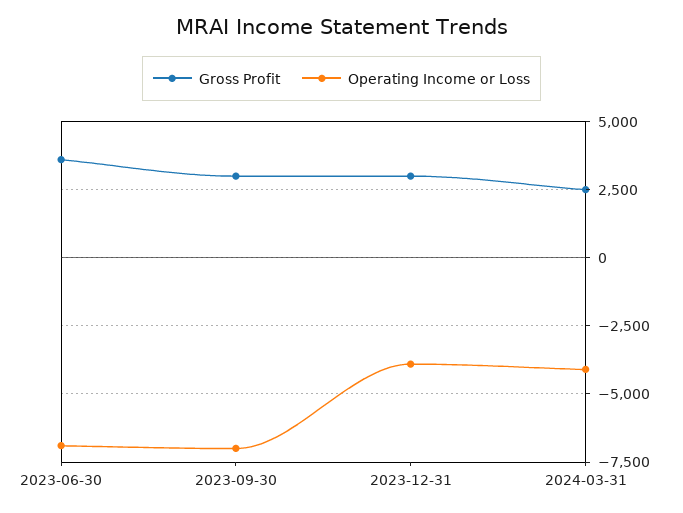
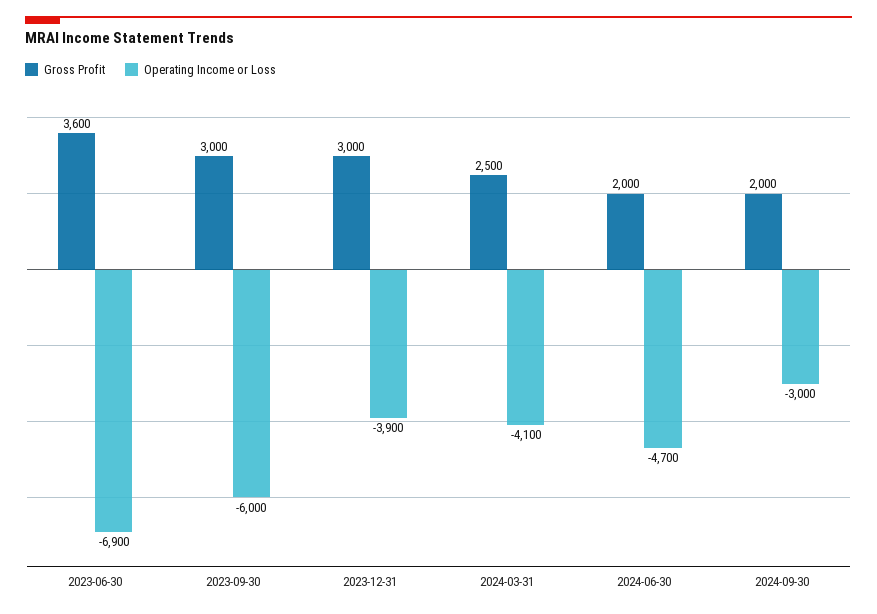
Operating Income or Loss, 2023-09-30: -7000 -> -6000
Gross Profit, 2024-06-30: none -> 2000
Operating Income or Loss, 2024-06-30: none -> -4700
Gross Profit, 2024-09-30: none -> 2000
Operating Income or Loss, 2024-09-30: none -> -3000

